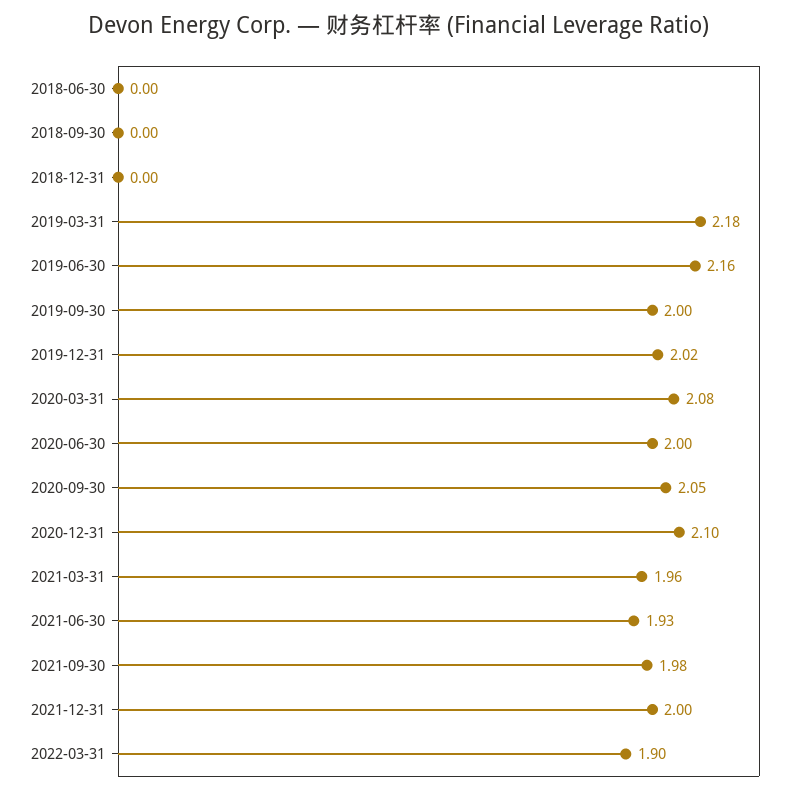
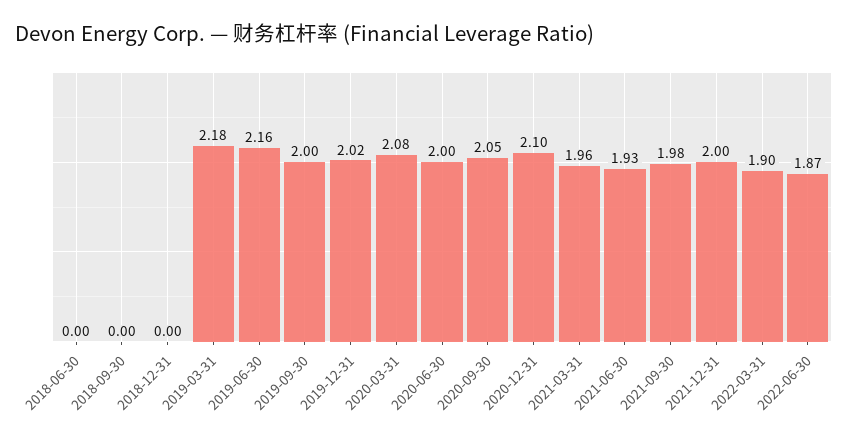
2022-06-30: none -> 1.87

